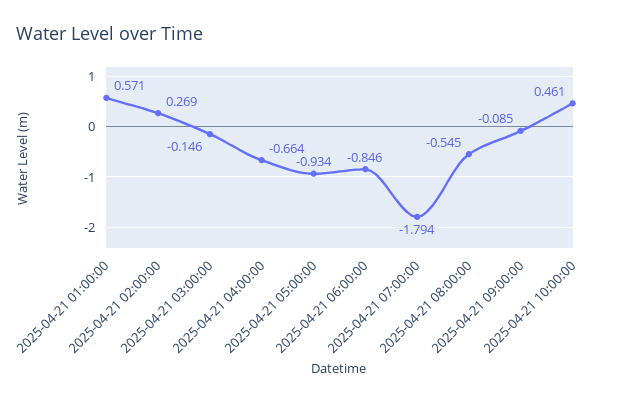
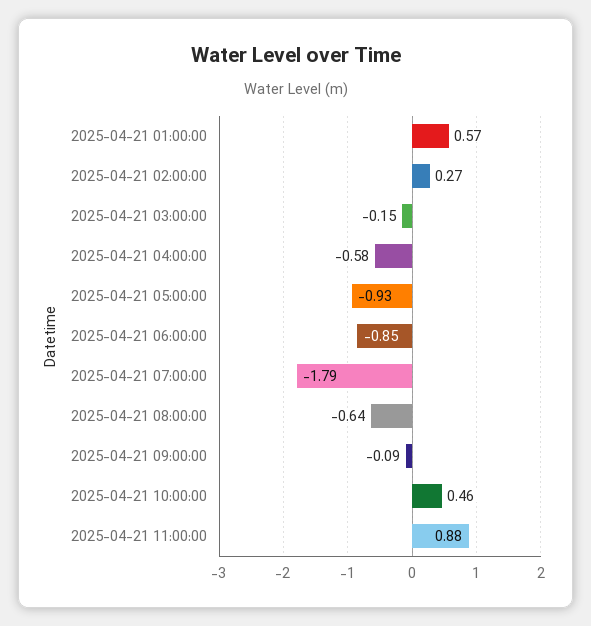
2025-04-21 04:00:00: -0.664 -> -0.58
2025-04-21 08:00:00: -0.545 -> -0.64
2025-04-21 11:00:00: none -> 0.88

